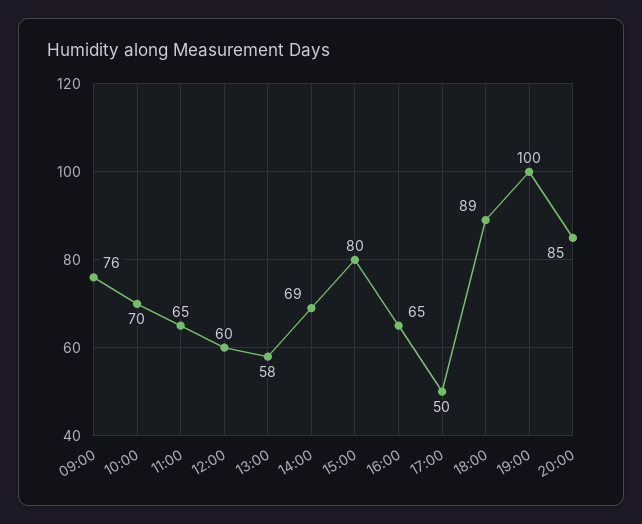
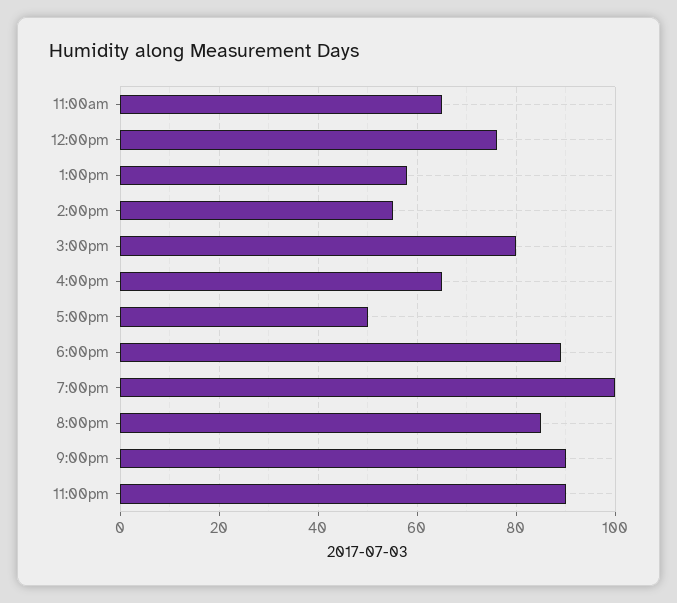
09:00: 76 -> none
10:00: 70 -> none
12:00: 60 -> 75
14:00: 69 -> 55
9:00pm: none -> 90
11:00pm: none -> 90

